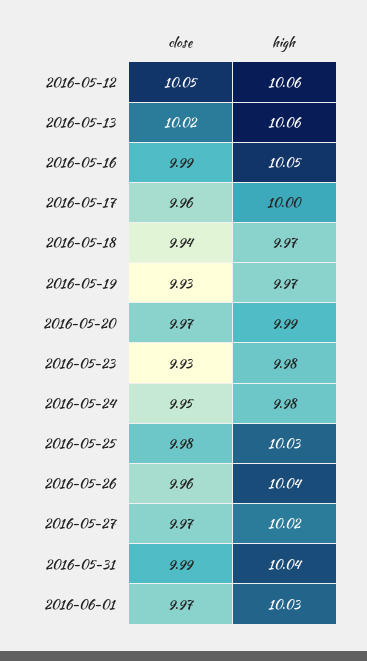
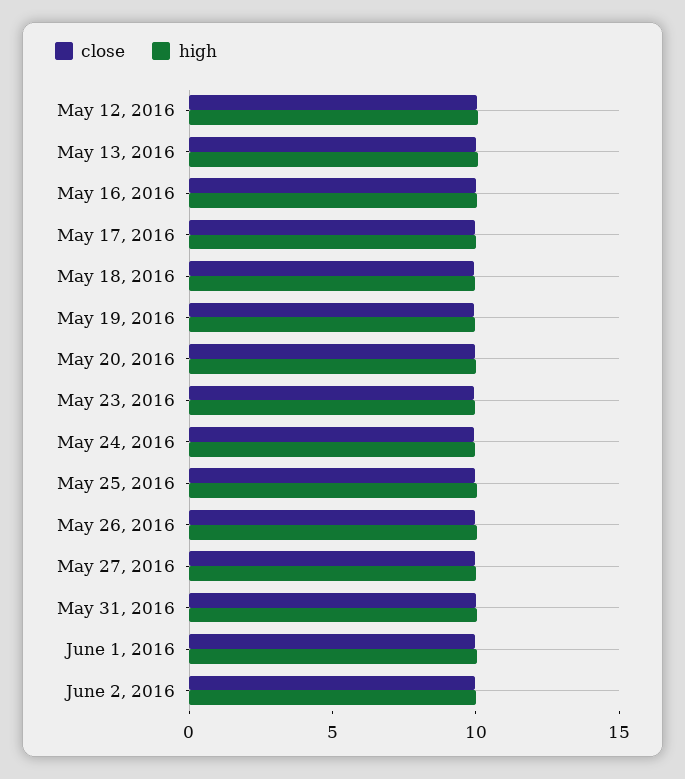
close, June 2, 2016: none -> 10
high, June 2, 2016: none -> 10

